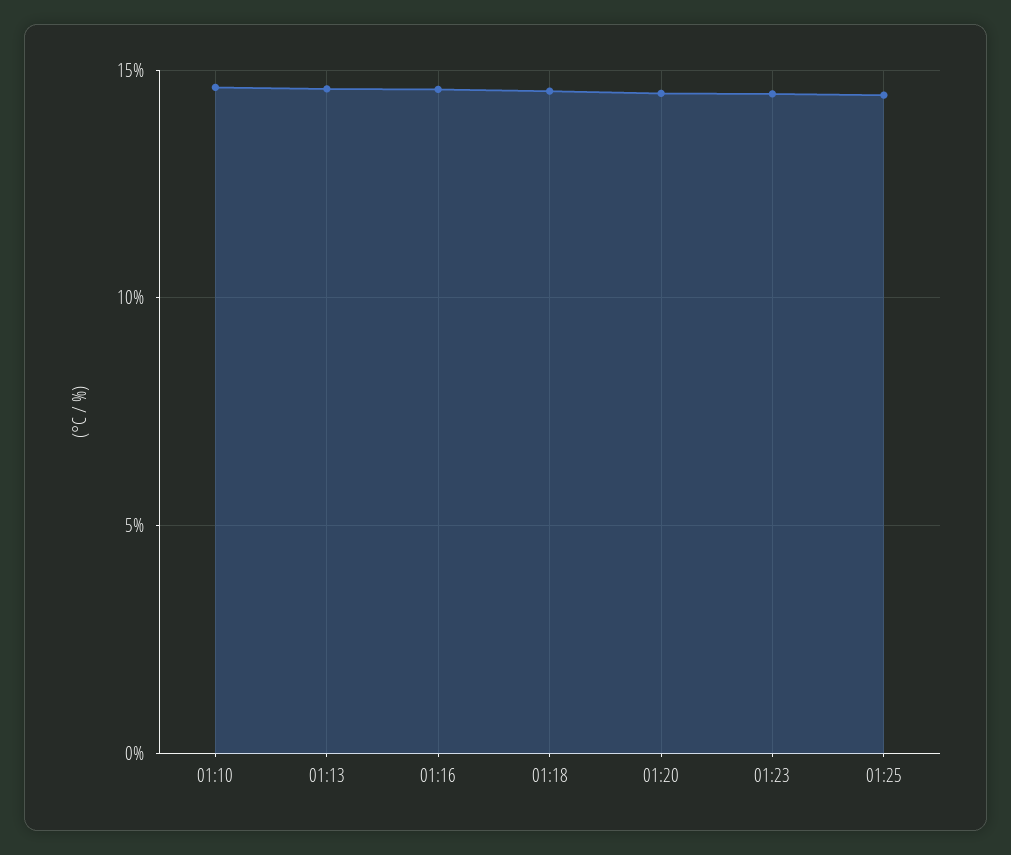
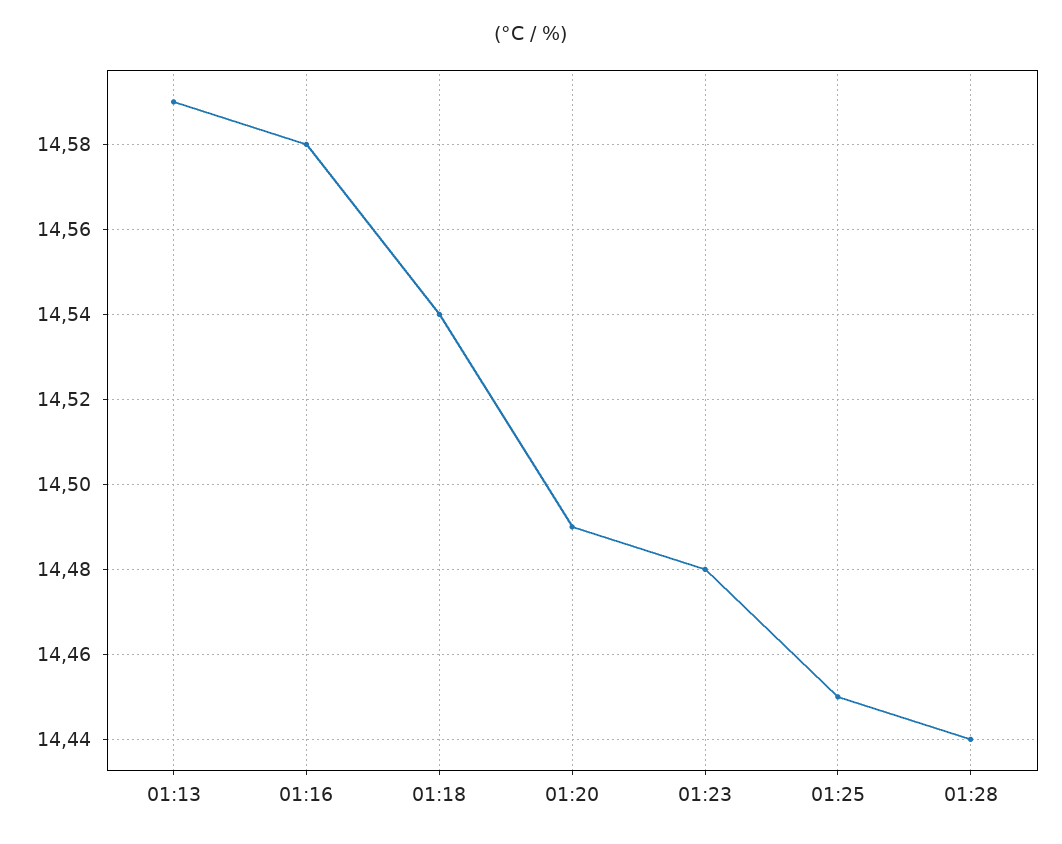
01:10: 14.5 -> none
01:28: none -> 14.44

